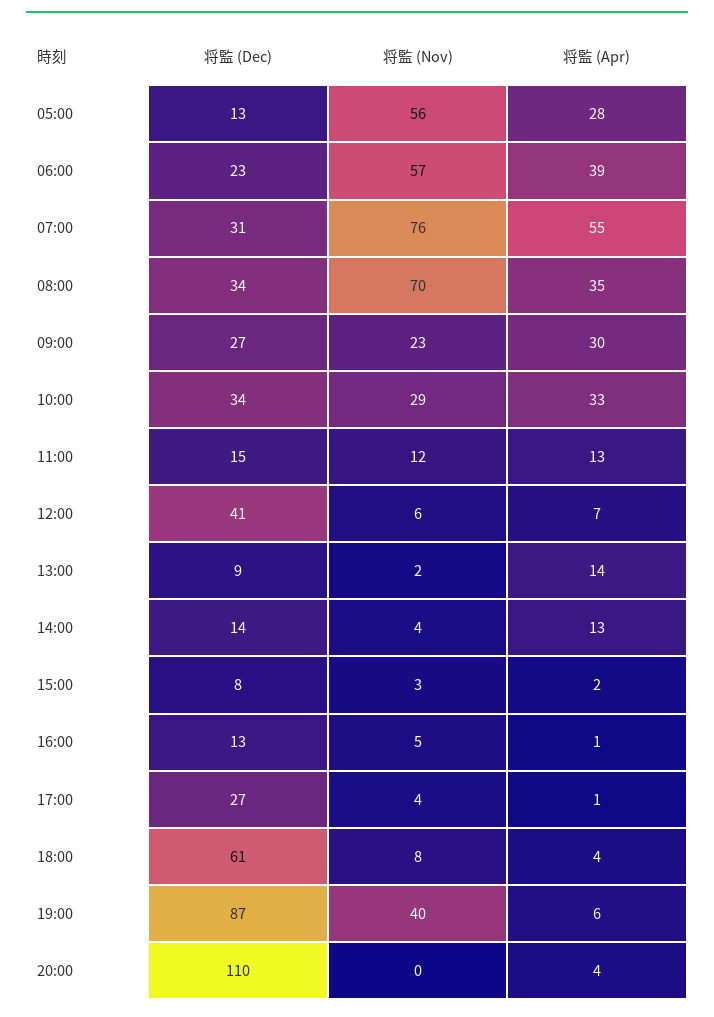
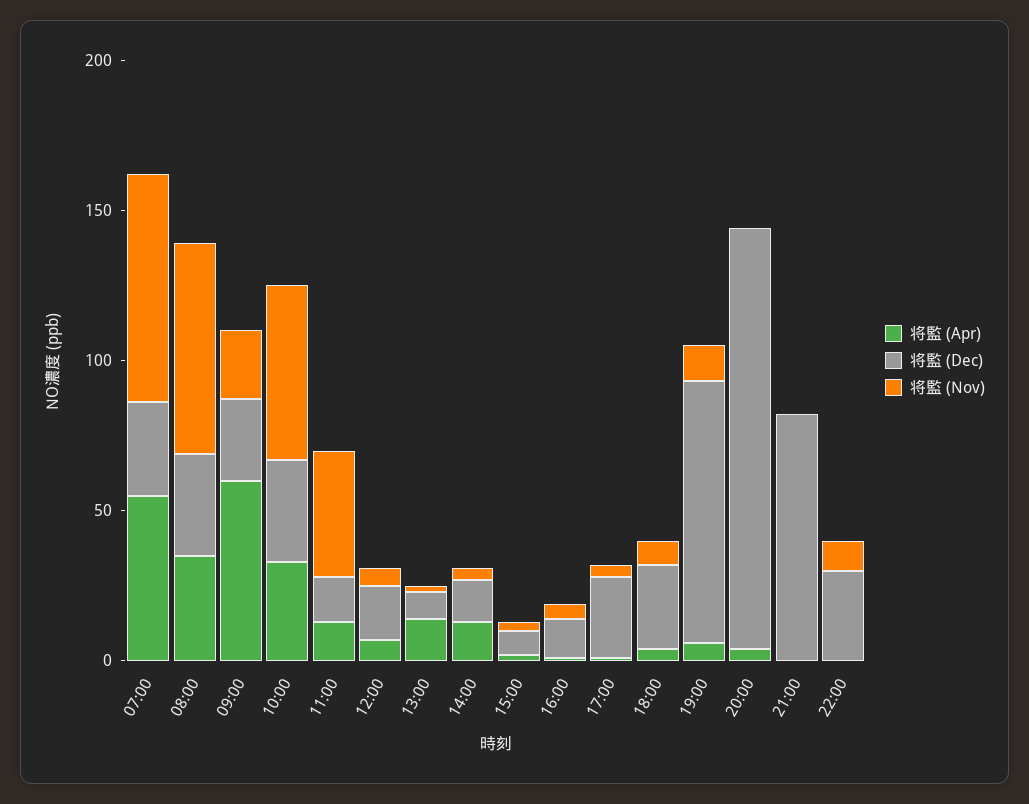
将監 (Dec), 05:00: 13 -> none
将監 (Nov), 05:00: 56 -> none
将監 (Apr), 05:00: 28 -> none
将監 (Dec), 06:00: 23 -> none
将監 (Nov), 06:00: 57 -> none
将監 (Apr), 06:00: 39 -> none
将監 (Apr), 09:00: 30 -> 60
将監 (Nov), 10:00: 29 -> 60
将監 (Nov), 11:00: 12 -> 40
将監 (Dec), 12:00: 41 -> 20
将監 (Dec), 18:00: 61 -> 30
将監 (Nov), 19:00: 40 -> 10
将監 (Dec), 20:00: 110 -> 140
将監 (Apr), 21:00: none -> 0
将監 (Dec), 21:00: none -> 80
将監 (Nov), 21:00: none -> 0
将監 (Apr), 22:00: none -> 0
将監 (Dec), 22:00: none -> 30
将監 (Nov), 22:00: none -> 10

